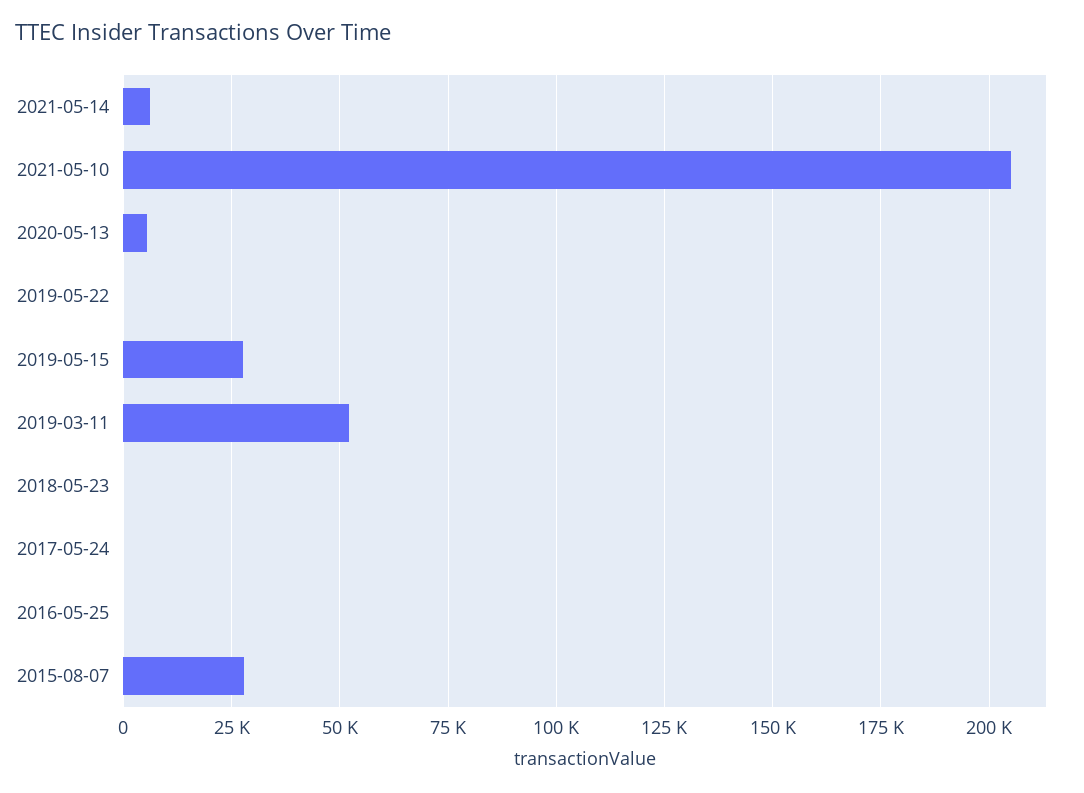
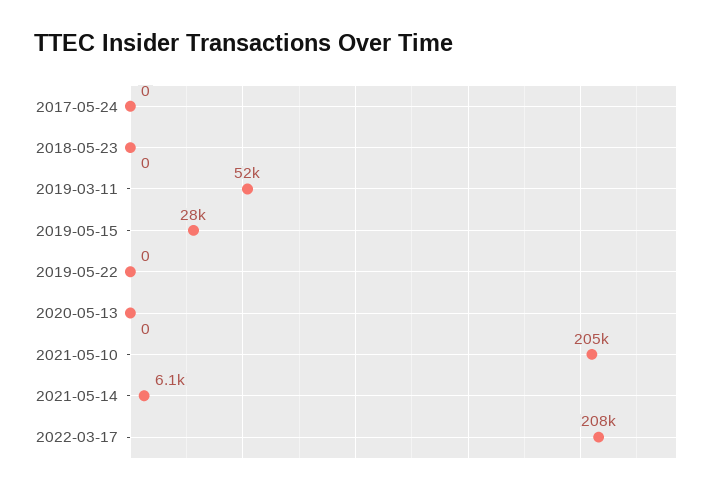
2020-05-13: 5000 -> 0
2016-05-25: 0 -> none
2015-08-07: 27500 -> none
2022-03-17: none -> 208000

